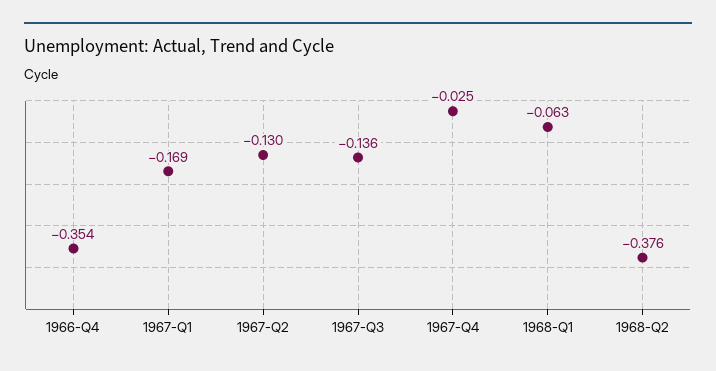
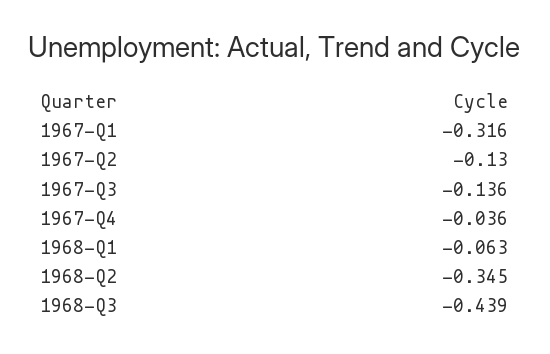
1966-Q4: -0.354 -> none
1967-Q1: -0.169 -> -0.316
1967-Q4: -0.025 -> -0.036
1968-Q2: -0.376 -> -0.345
1968-Q3: none -> -0.439

